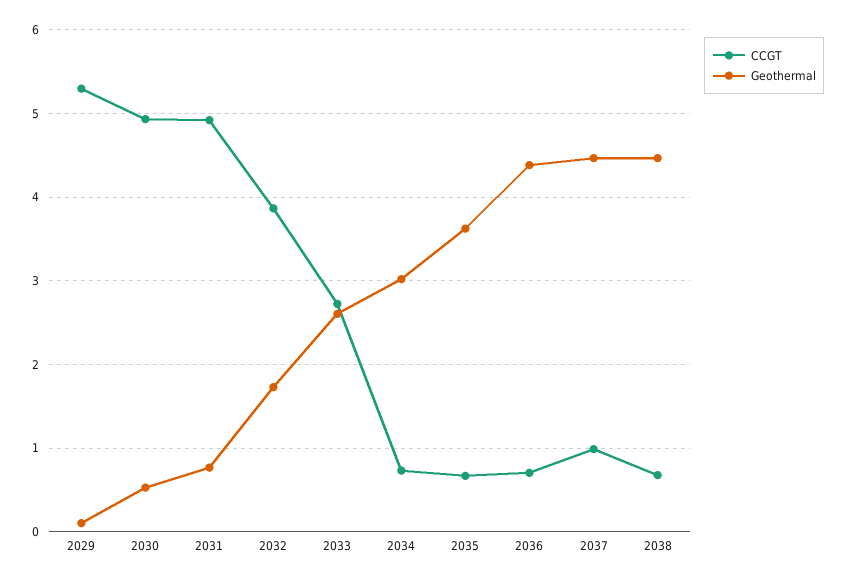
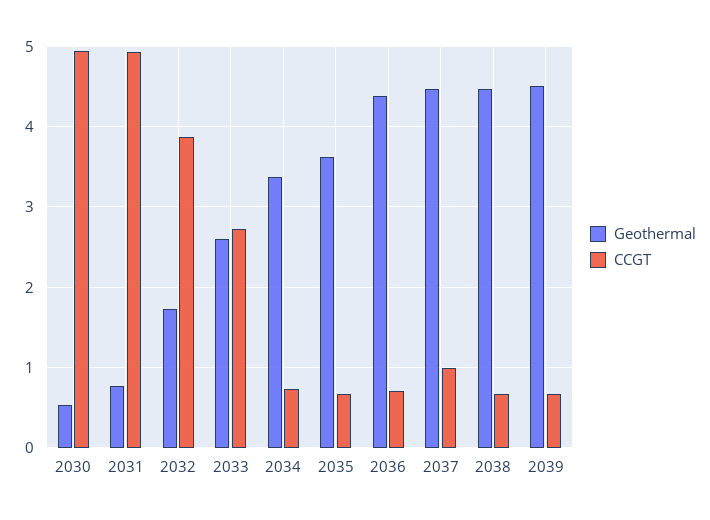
CCGT, 2029: 5.3 -> none
Geothermal, 2029: 0.1 -> none
Geothermal, 2034: 3 -> 3.4
Geothermal, 2039: none -> 4.5
CCGT, 2039: none -> 0.7

